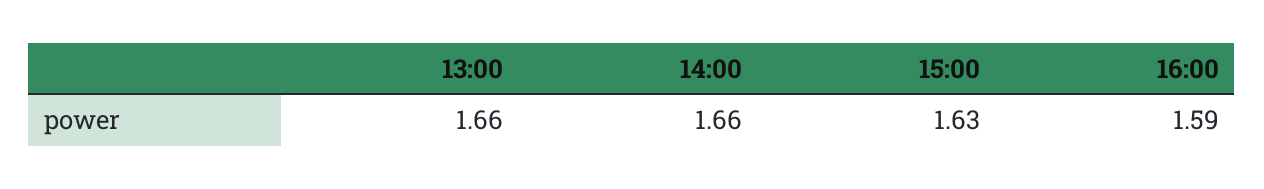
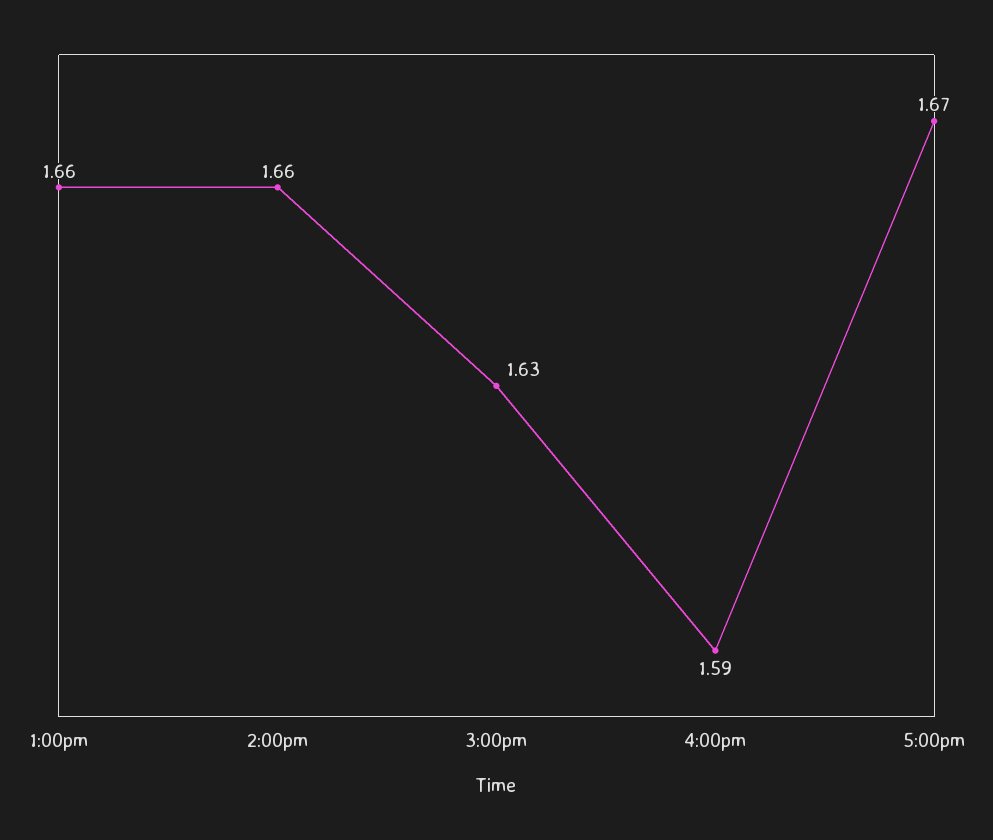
5:00pm: none -> 1.67

